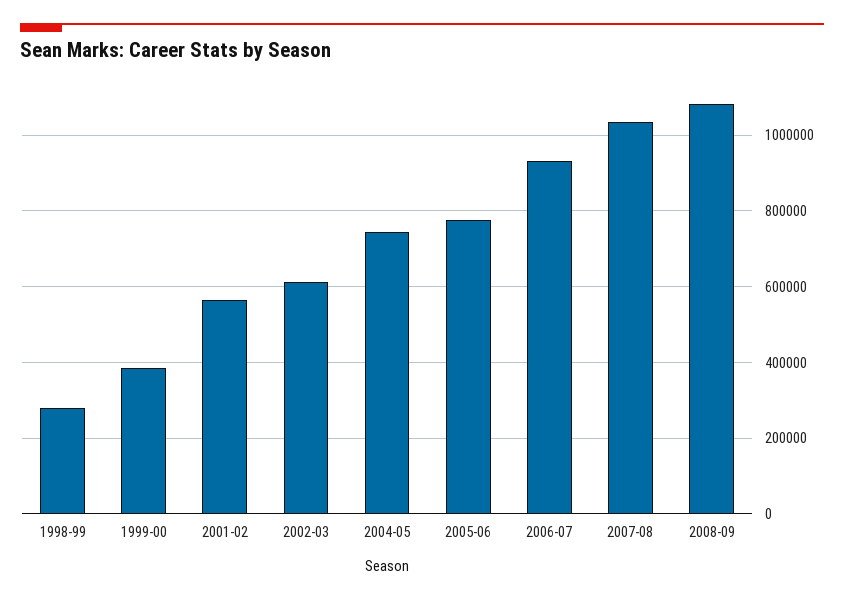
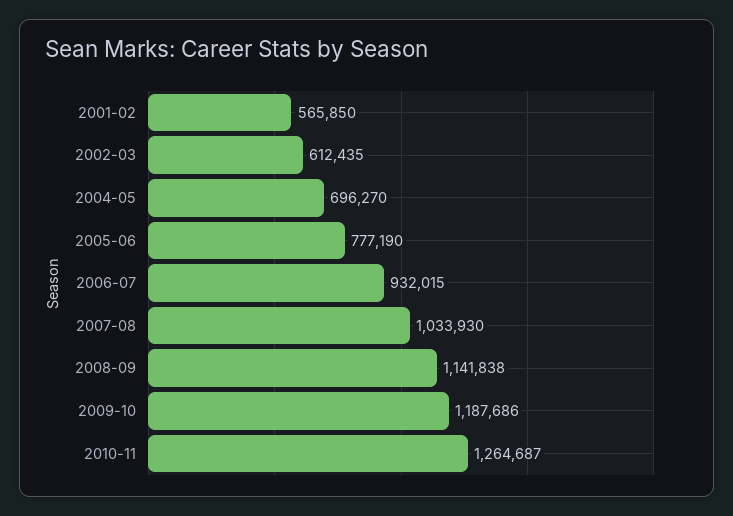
1998-99: 280000 -> none
1999-00: 380000 -> none
2004-05: 740000 -> 696270
2008-09: 1080000 -> 1141838
2009-10: none -> 1187686
2010-11: none -> 1264687

